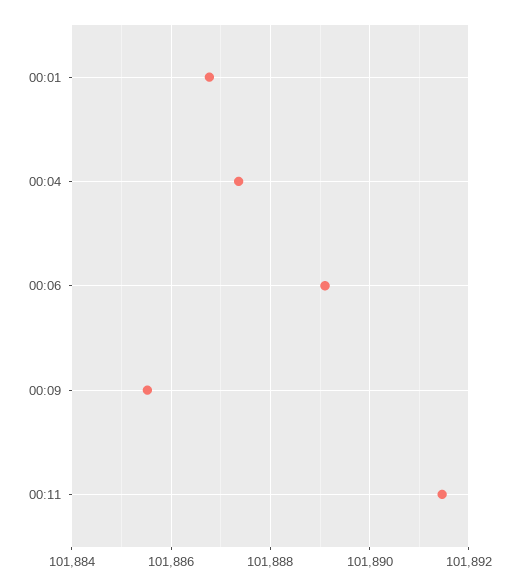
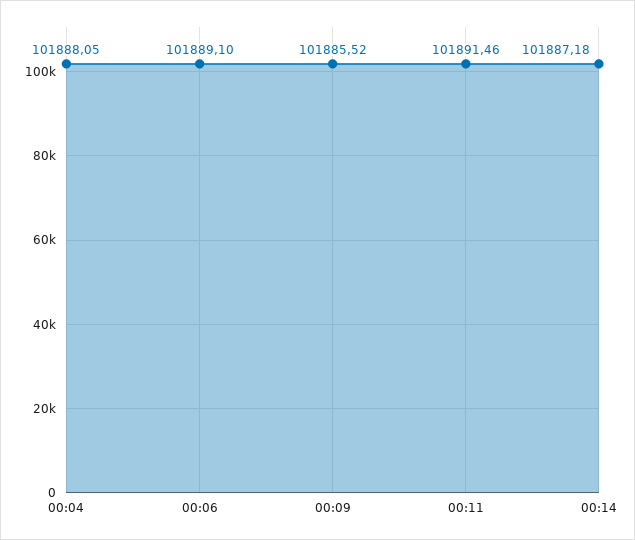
00:01: 101886.8 -> none
00:04: 101887.4 -> 101888.05
00:14: none -> 101887.18

